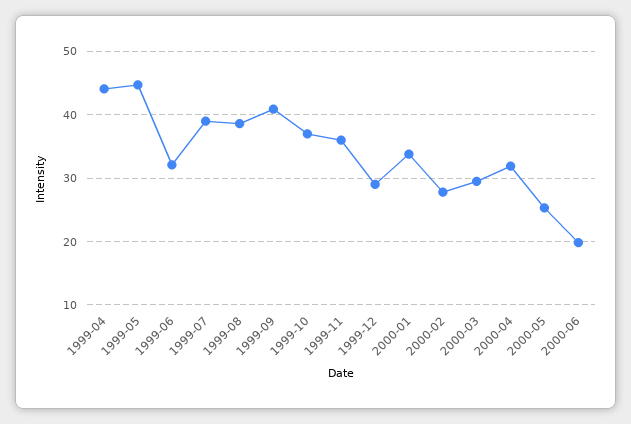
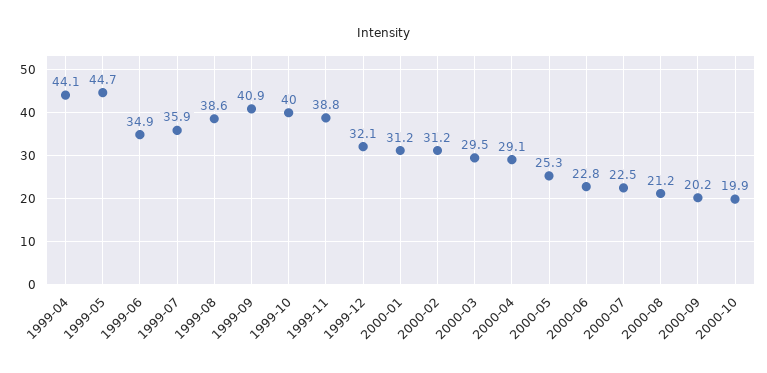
1999-06: 32 -> 34.9
1999-07: 39 -> 35.9
1999-10: 37 -> 40
1999-11: 36 -> 38.8
1999-12: 29 -> 32.1
2000-01: 34 -> 31.2
2000-02: 28 -> 31.2
2000-04: 32 -> 29.1
2000-06: 20 -> 22.8
2000-07: none -> 22.5
2000-08: none -> 21.2
2000-09: none -> 20.2
2000-10: none -> 19.9

